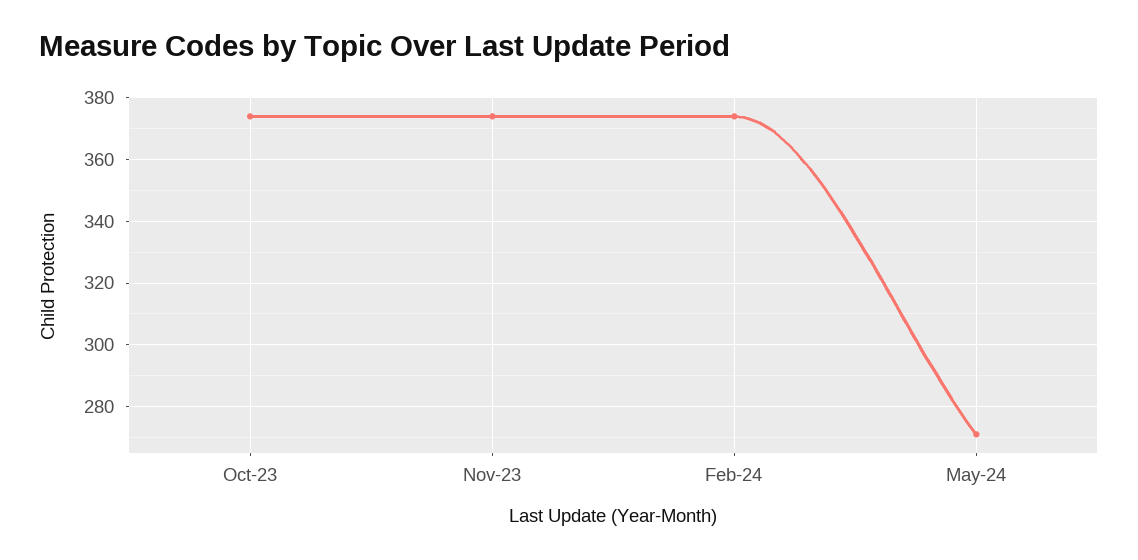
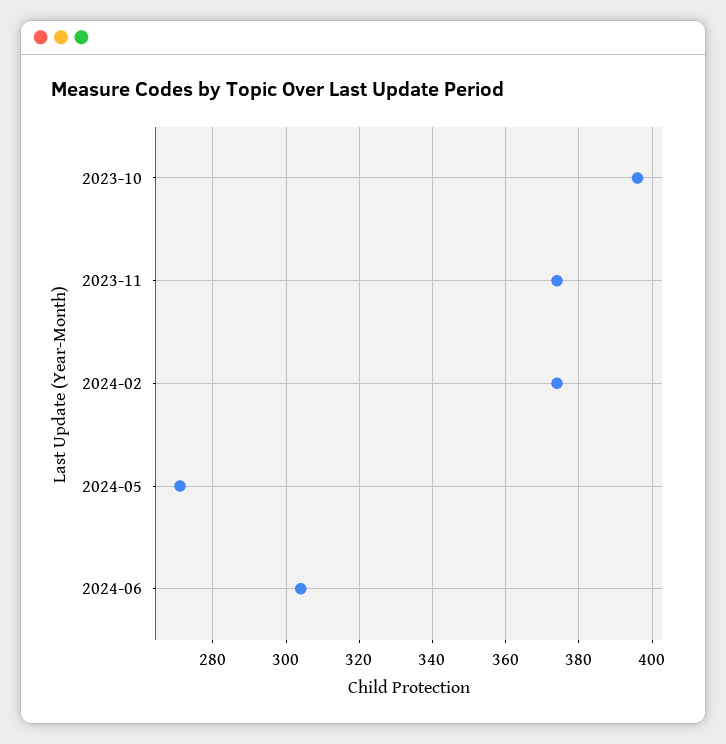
Oct-23: 375 -> 395
2024-06: none -> 305

